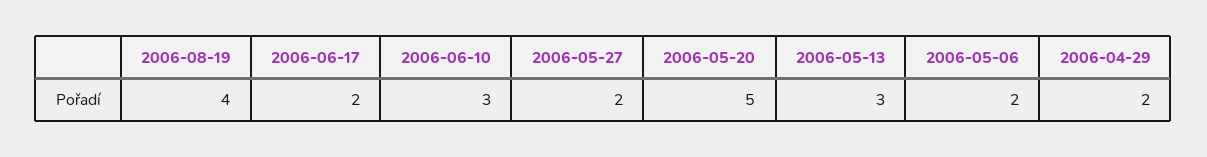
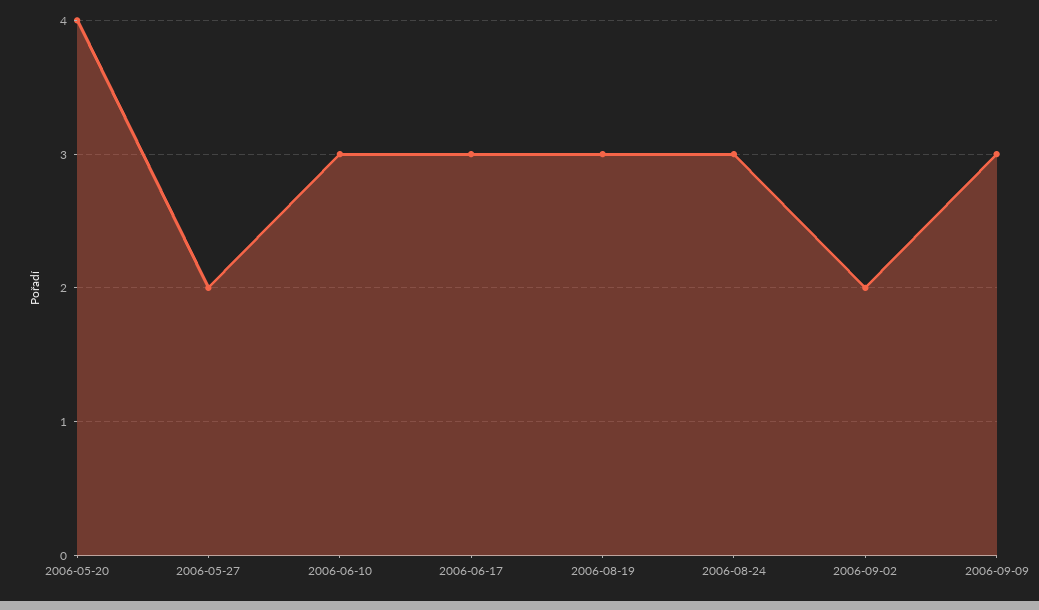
2006-08-19: 4 -> 3
2006-06-17: 2 -> 3
2006-05-20: 5 -> 4
2006-05-13: 3 -> none
2006-05-06: 2 -> none
2006-04-29: 2 -> none
2006-08-24: none -> 3
2006-09-02: none -> 2
2006-09-09: none -> 3

